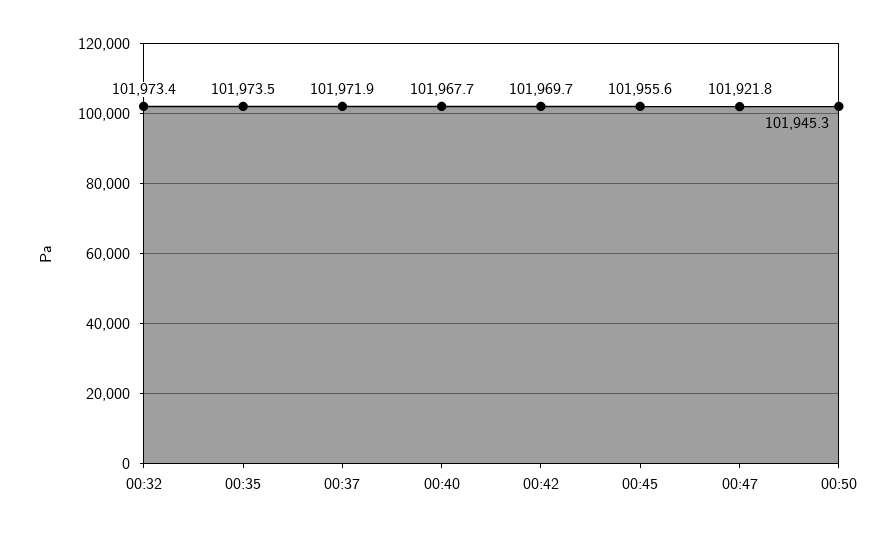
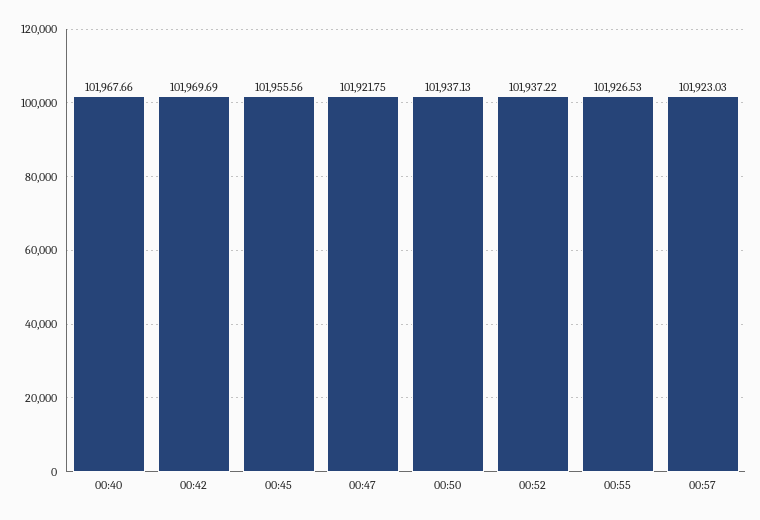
00:32: 101973.4 -> none
00:35: 101973.5 -> none
00:37: 101971.9 -> none
00:50: 101945.3 -> 101937.13
00:52: none -> 101937.22
00:55: none -> 101926.53
00:57: none -> 101923.03

